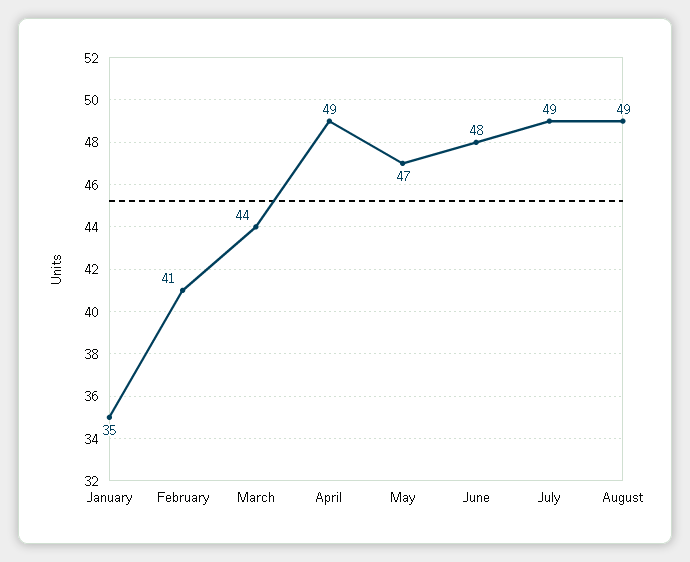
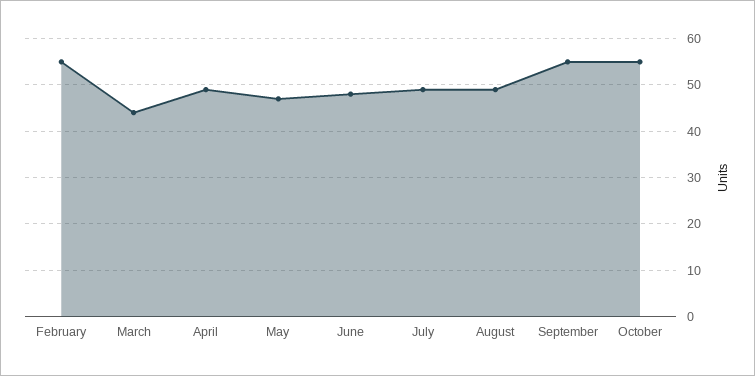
January: 35 -> none
February: 41 -> 55
September: none -> 55
October: none -> 55

